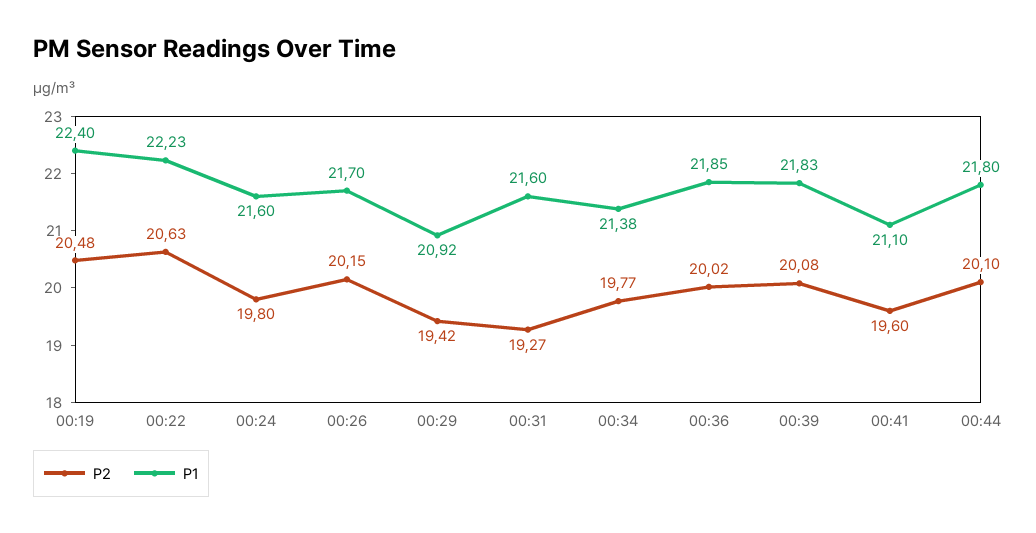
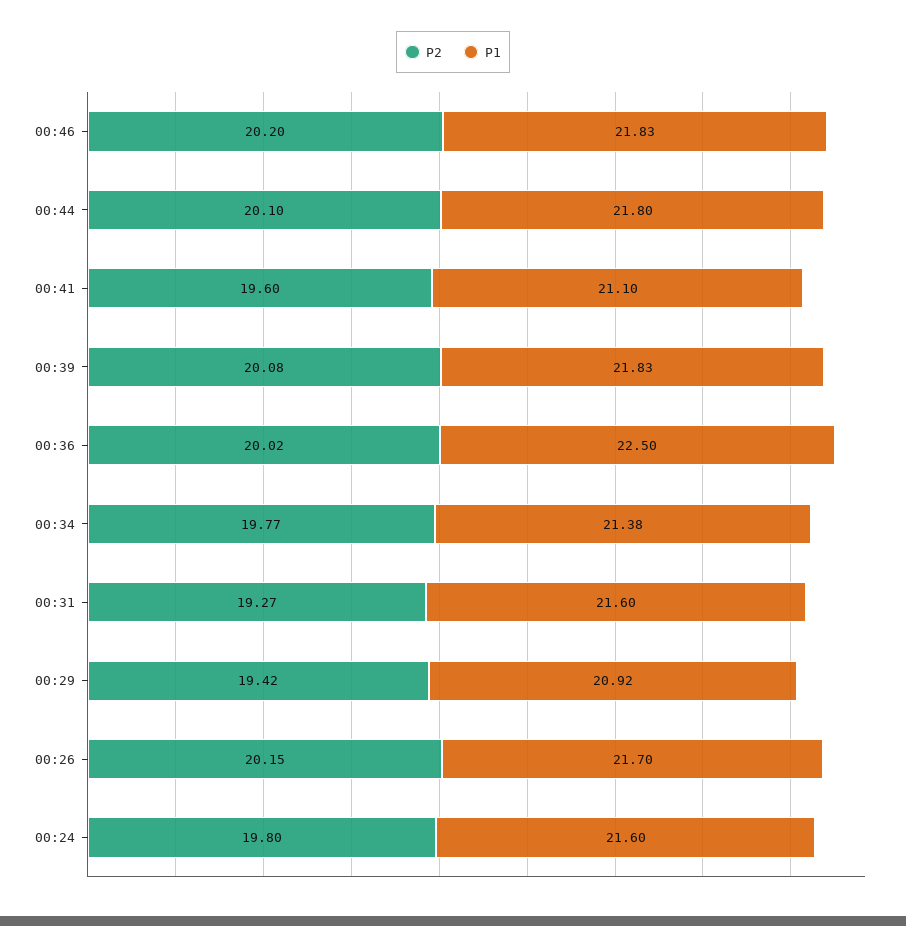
P2, 00:19: 20.48 -> none
P1, 00:19: 22.4 -> none
P2, 00:22: 20.63 -> none
P1, 00:22: 22.23 -> none
P1, 00:36: 21.85 -> 22.5
P2, 00:46: none -> 20.2
P1, 00:46: none -> 21.83

